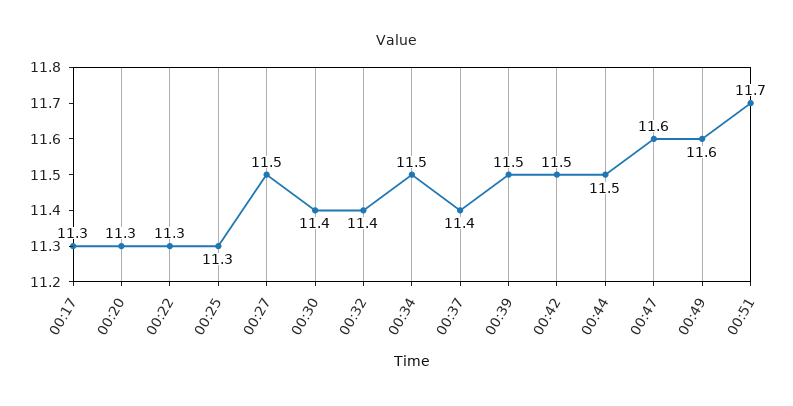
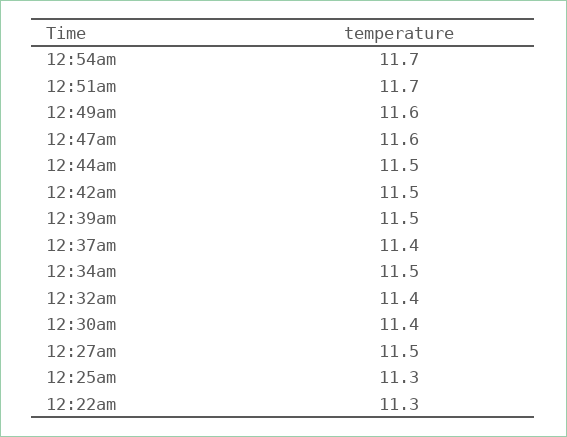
00:17: 11.3 -> none
00:20: 11.3 -> none
12:54am: none -> 11.7

